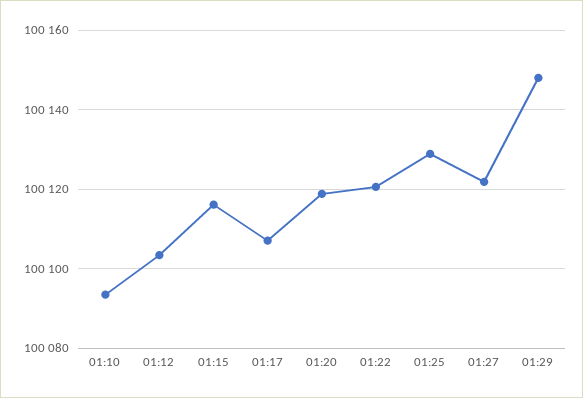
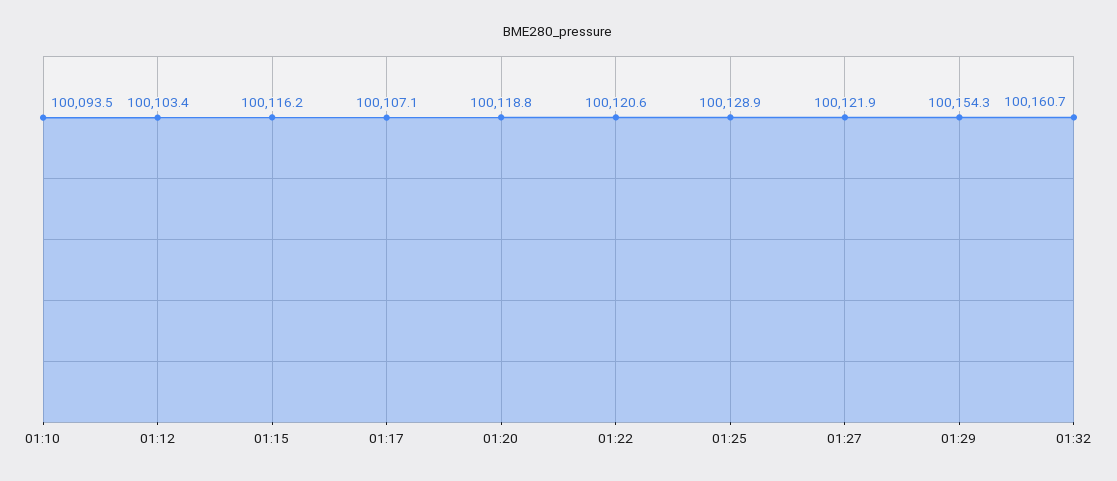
01:29: 100148 -> 100154.3
01:32: none -> 100160.7

